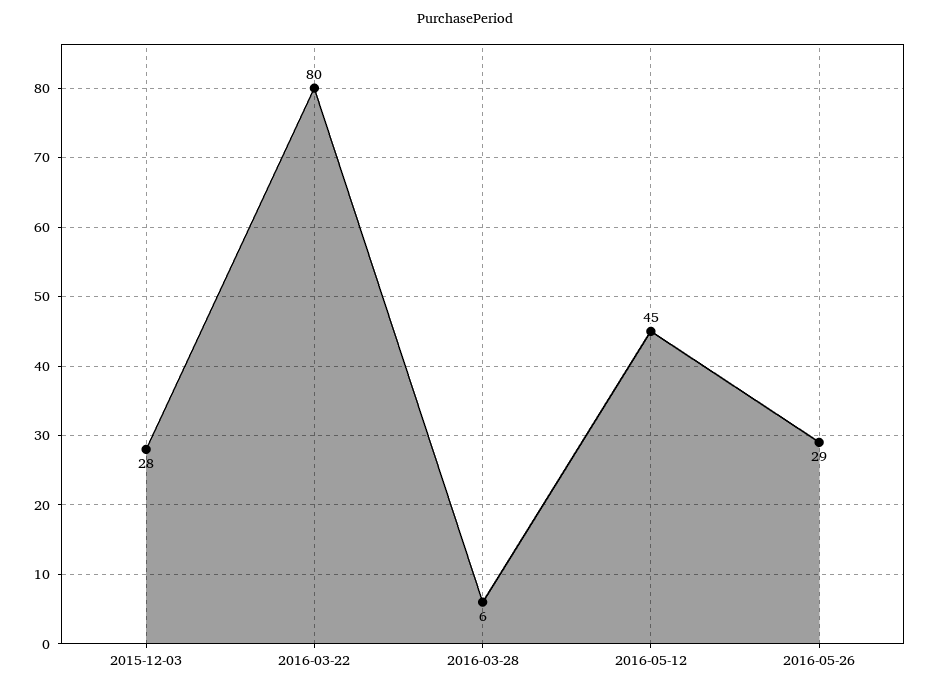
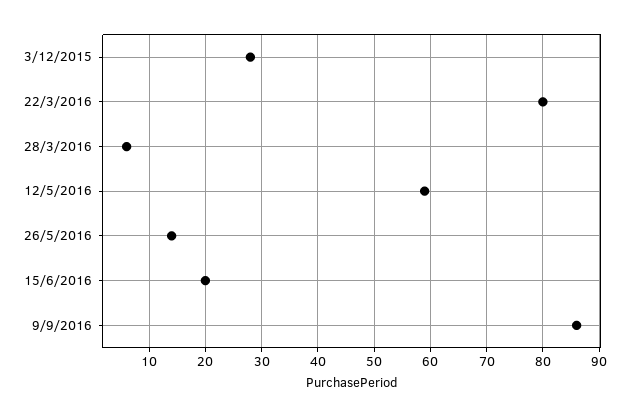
2016-05-12: 45 -> 60
2016-05-26: 29 -> 15
15/6/2016: none -> 20
9/9/2016: none -> 85

